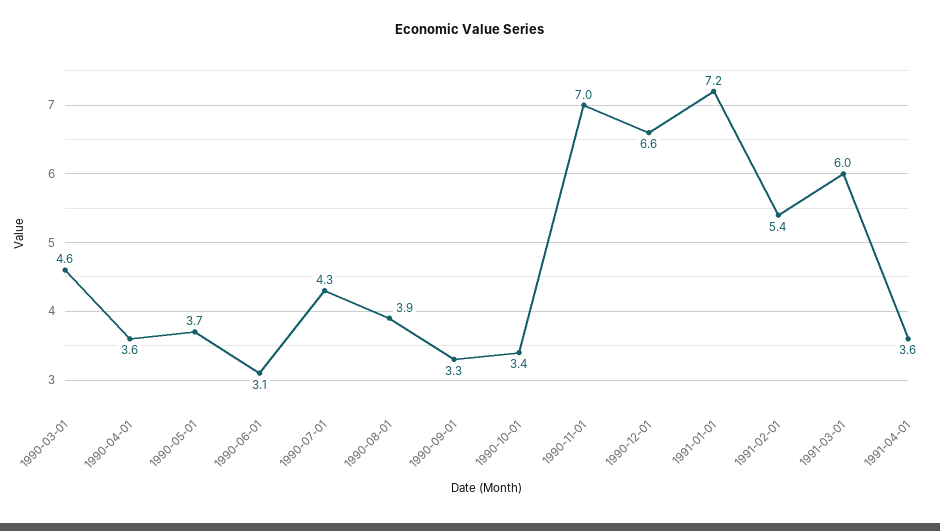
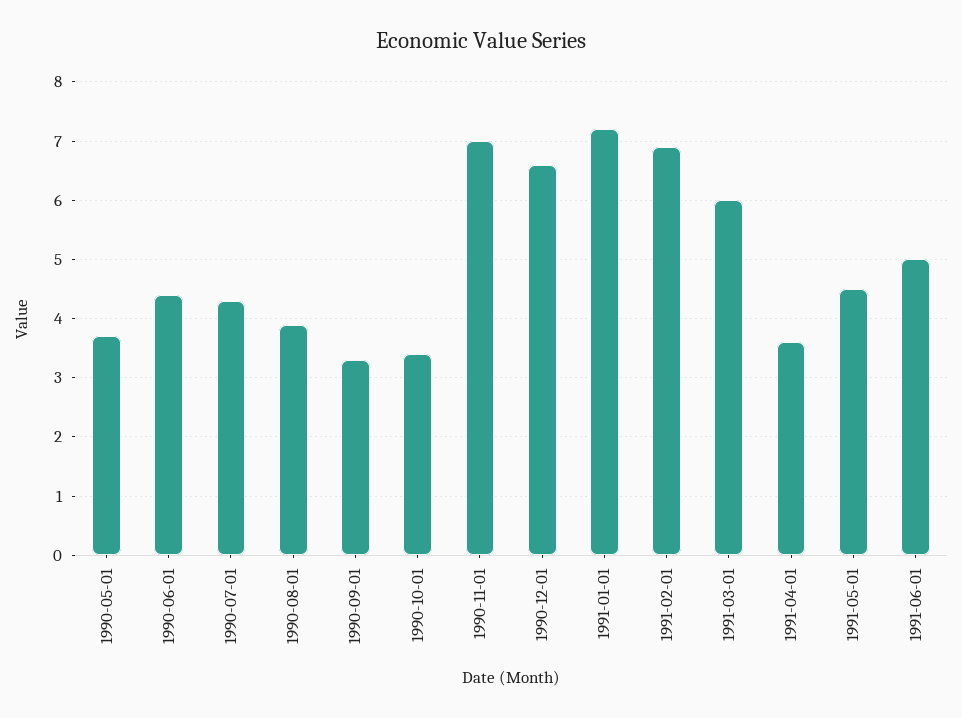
1990-03-01: 4.6 -> none
1990-04-01: 3.6 -> none
1990-06-01: 3.1 -> 4.5
1991-02-01: 5.4 -> 7
1991-05-01: none -> 4.5
1991-06-01: none -> 5

